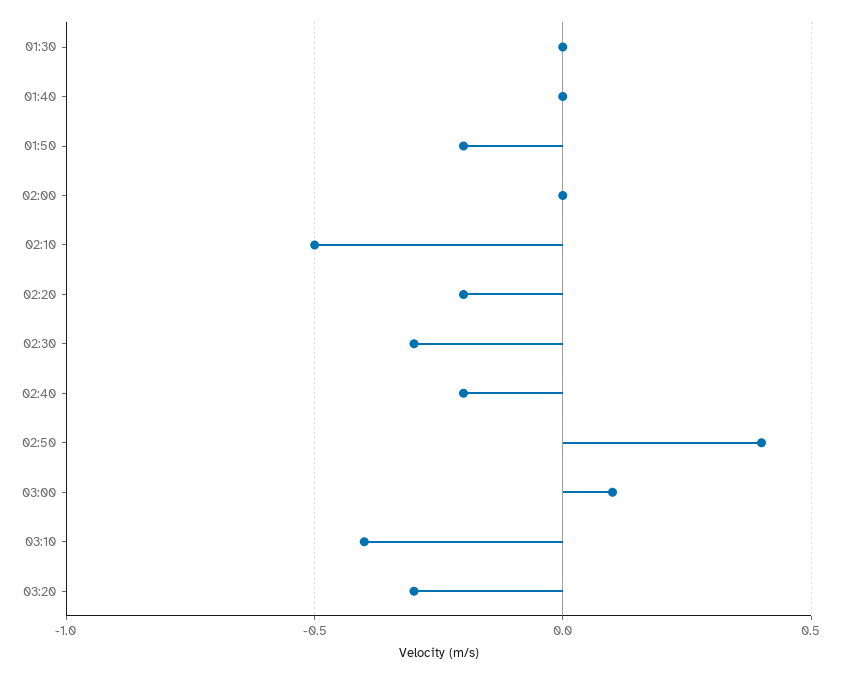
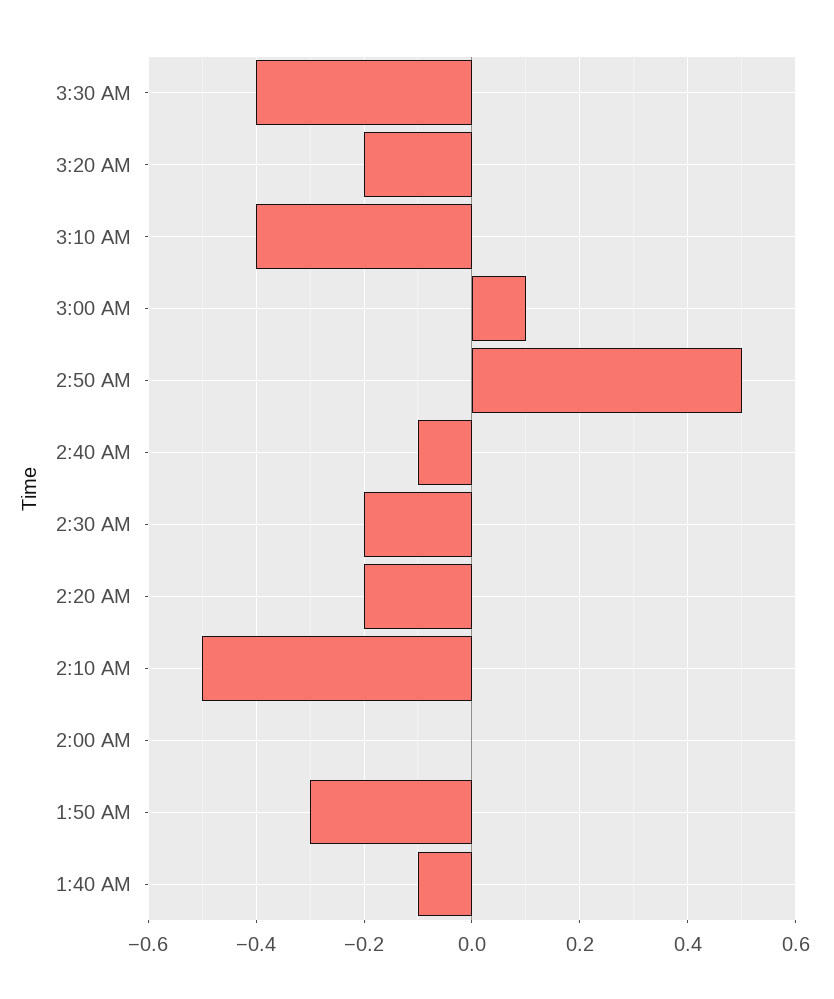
01:30: 0 -> none
01:40: 0 -> -0.1
01:50: -0.2 -> -0.3
02:30: -0.3 -> -0.2
02:40: -0.2 -> -0.1
02:50: 0.4 -> 0.5
03:20: -0.3 -> -0.2
3:30 AM: none -> -0.4

